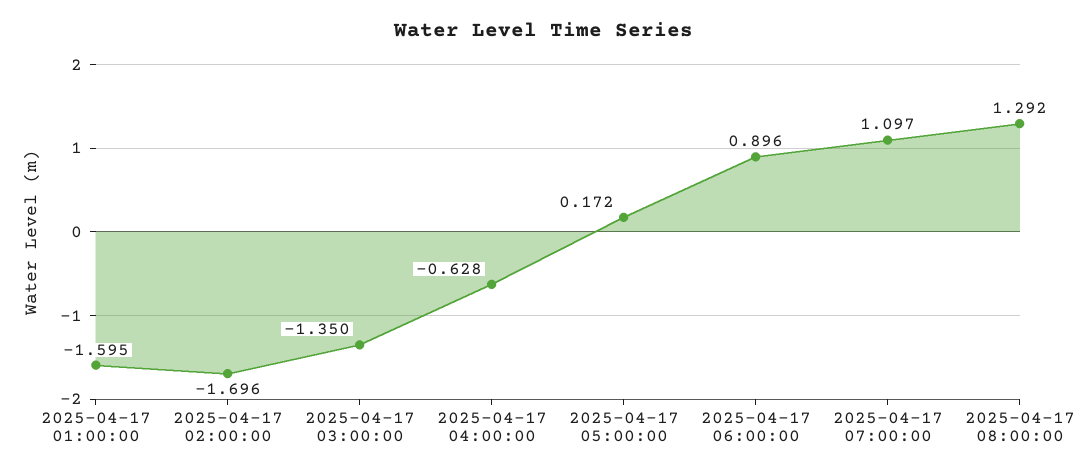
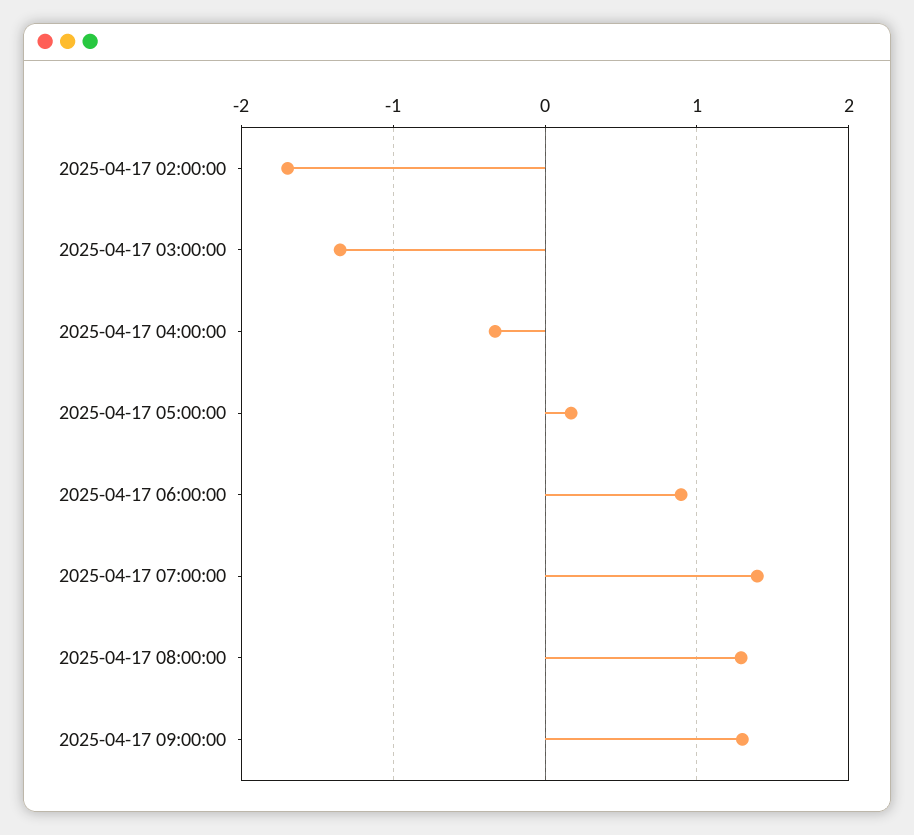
2025-04-17 01:00:00: -1.595 -> none
2025-04-17 04:00:00: -0.628 -> -0.3
2025-04-17 07:00:00: 1.097 -> 1.4
2025-04-17 09:00:00: none -> 1.3

